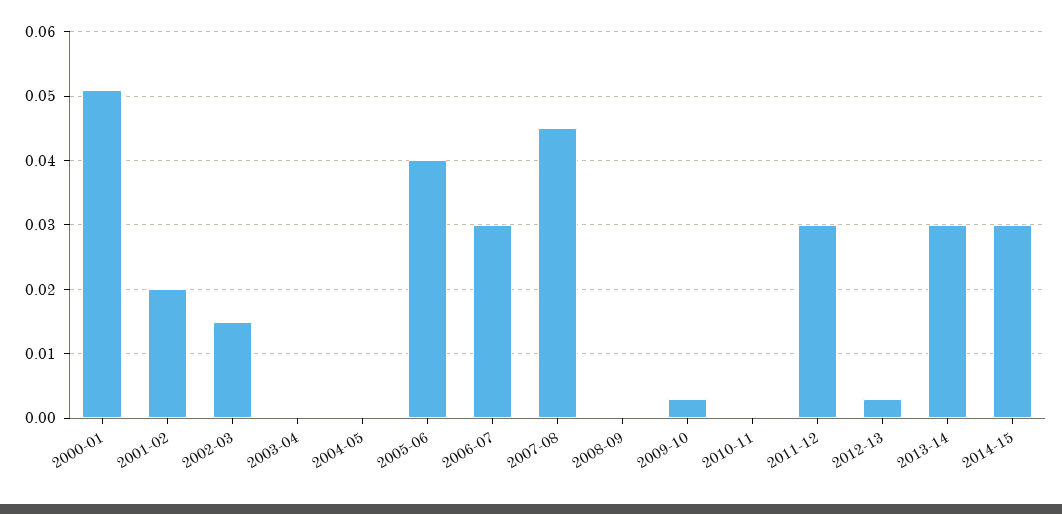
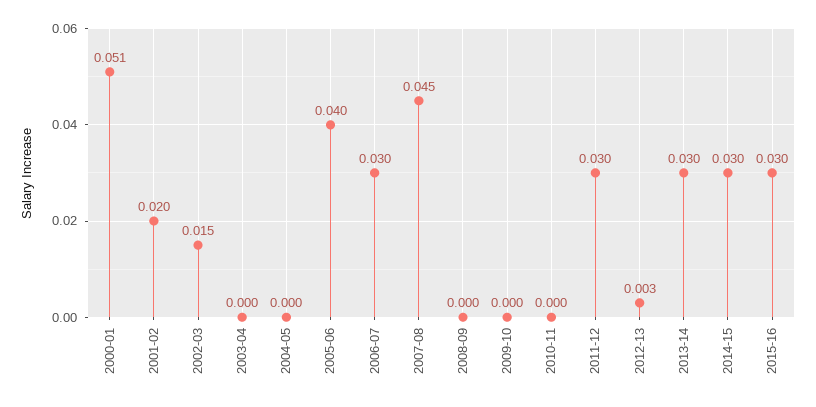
2009-10: 0.003 -> 0
2015-16: none -> 0.03

